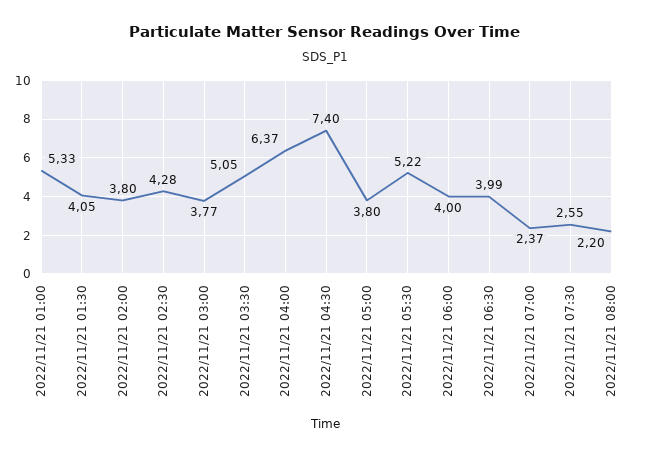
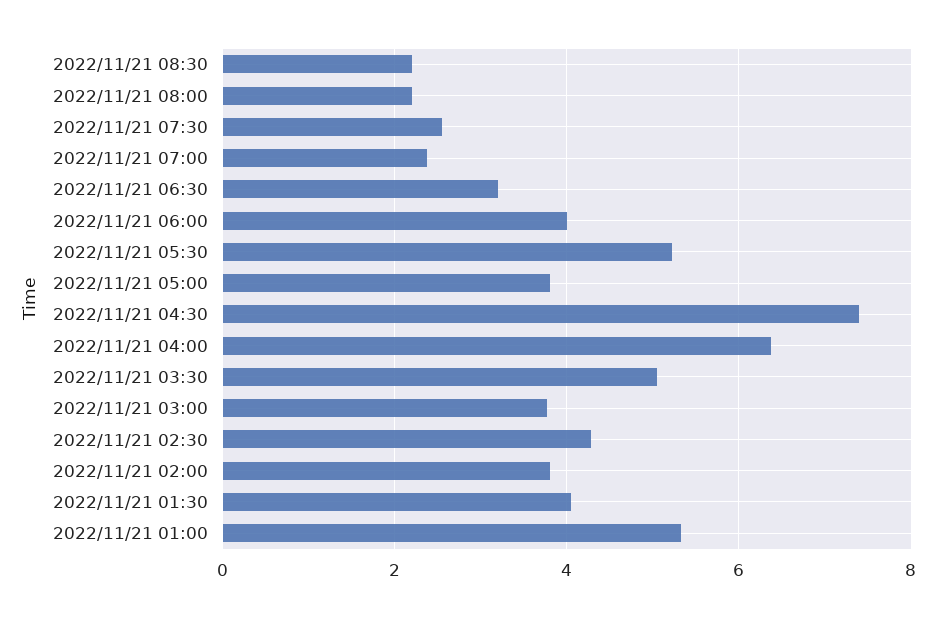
2022/11/21 06:30: 3.99 -> 3.2
2022/11/21 08:30: none -> 2.2

